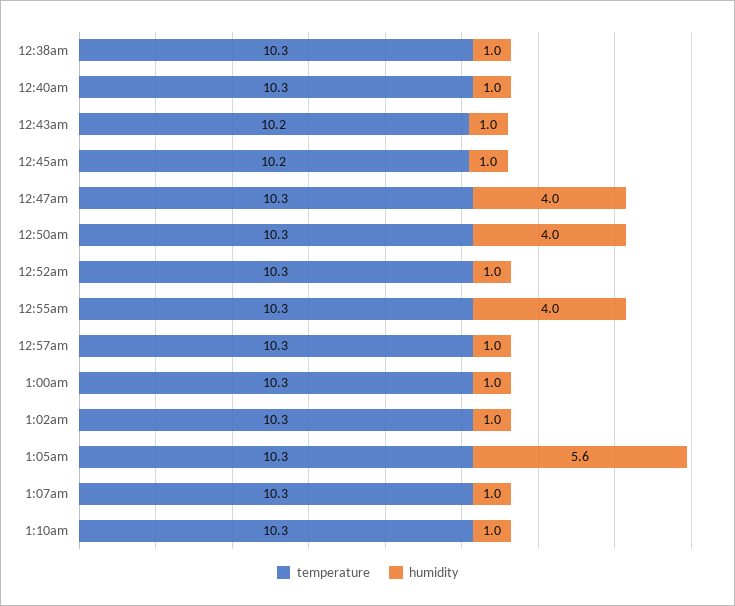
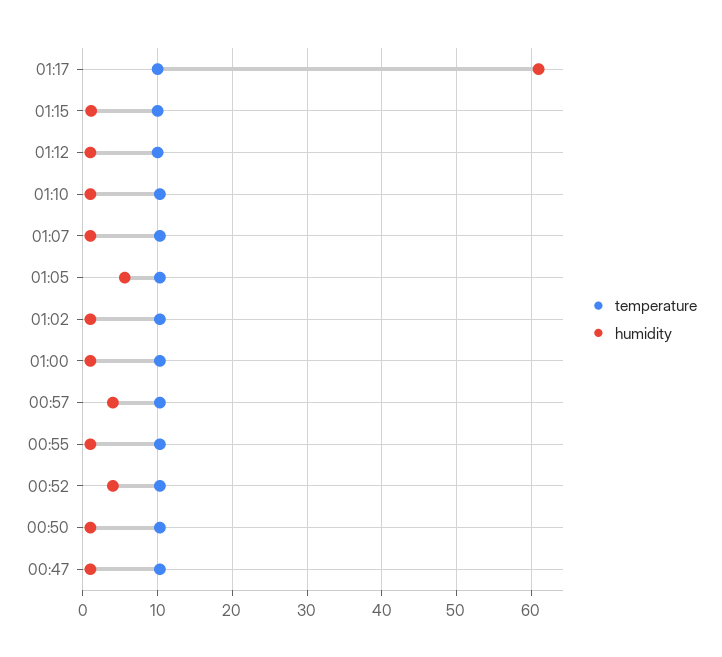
temperature, 12:38am: 10.3 -> none
humidity, 12:38am: 1 -> none
temperature, 12:40am: 10.3 -> none
humidity, 12:40am: 1 -> none
temperature, 12:43am: 10.2 -> none
humidity, 12:43am: 1 -> none
temperature, 12:45am: 10.2 -> none
humidity, 12:45am: 1 -> none
humidity, 12:47am: 4 -> 1
humidity, 12:50am: 4 -> 1
humidity, 12:52am: 1 -> 4
humidity, 12:55am: 4 -> 1
humidity, 12:57am: 1 -> 4
temperature, 01:17: none -> 10
humidity, 01:17: none -> 61
temperature, 01:15: none -> 10
humidity, 01:15: none -> 1
temperature, 01:12: none -> 10
humidity, 01:12: none -> 1

